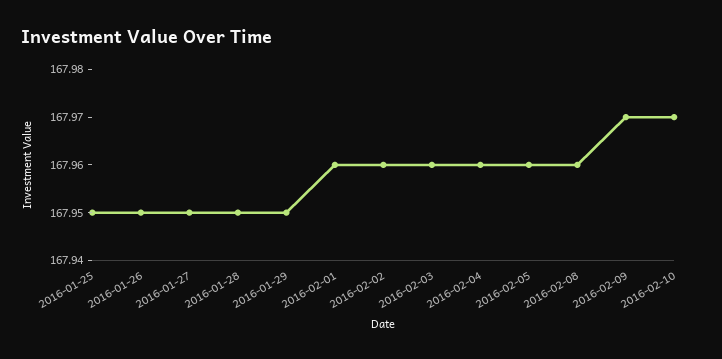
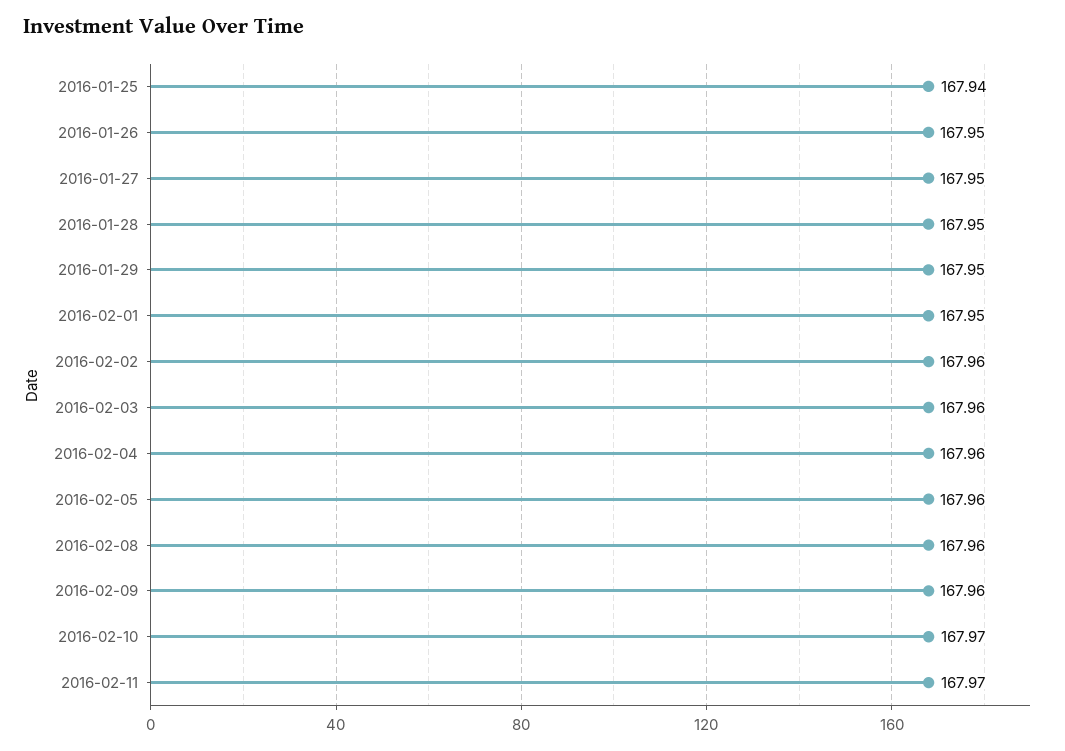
2016-01-25: 167.95 -> 167.94
2016-02-01: 167.96 -> 167.95
2016-02-09: 167.97 -> 167.96
2016-02-11: none -> 167.97

